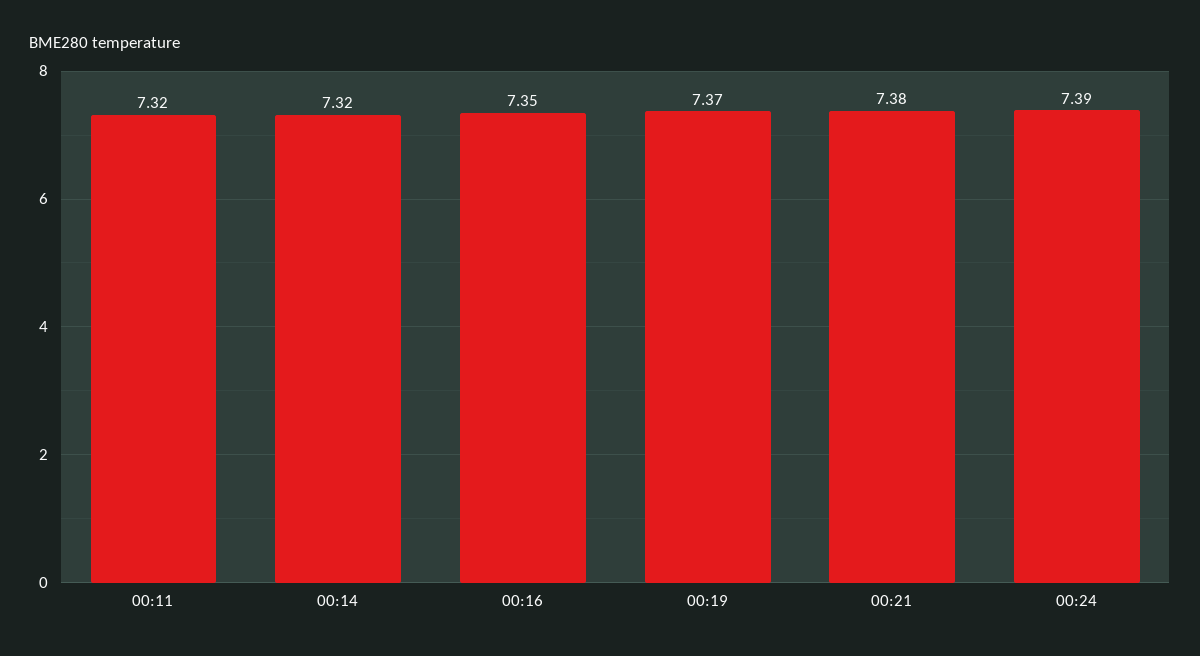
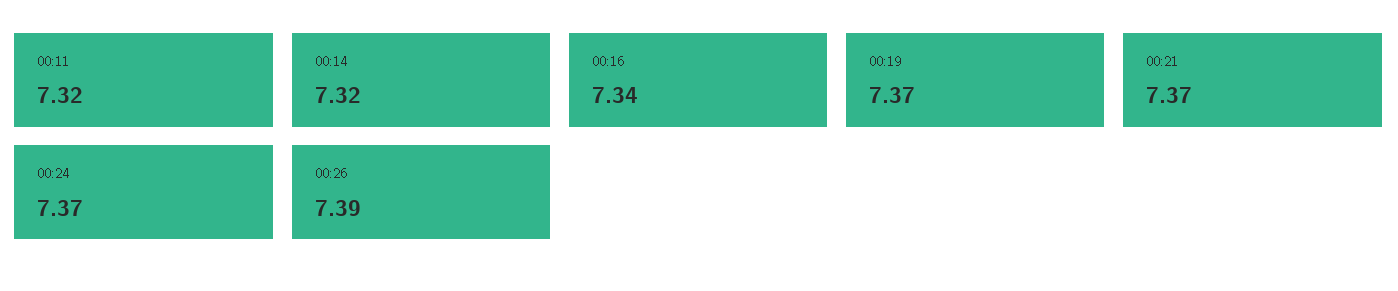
00:16: 7.35 -> 7.34
00:21: 7.38 -> 7.37
00:24: 7.39 -> 7.37
00:26: none -> 7.39

